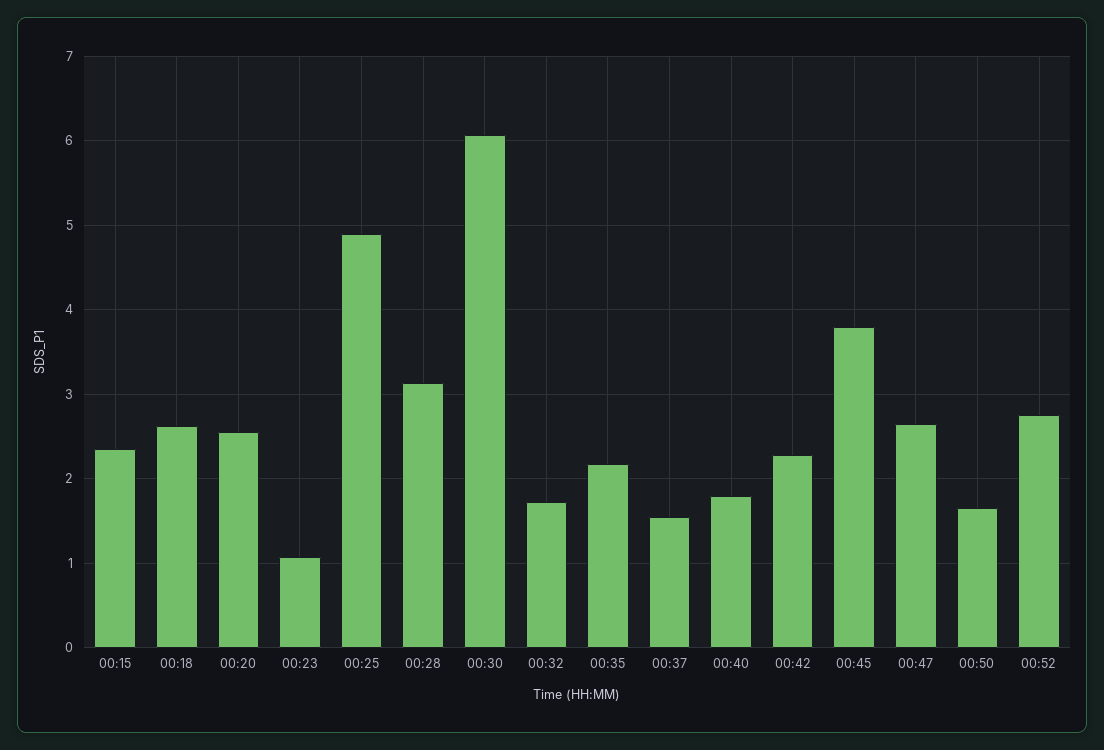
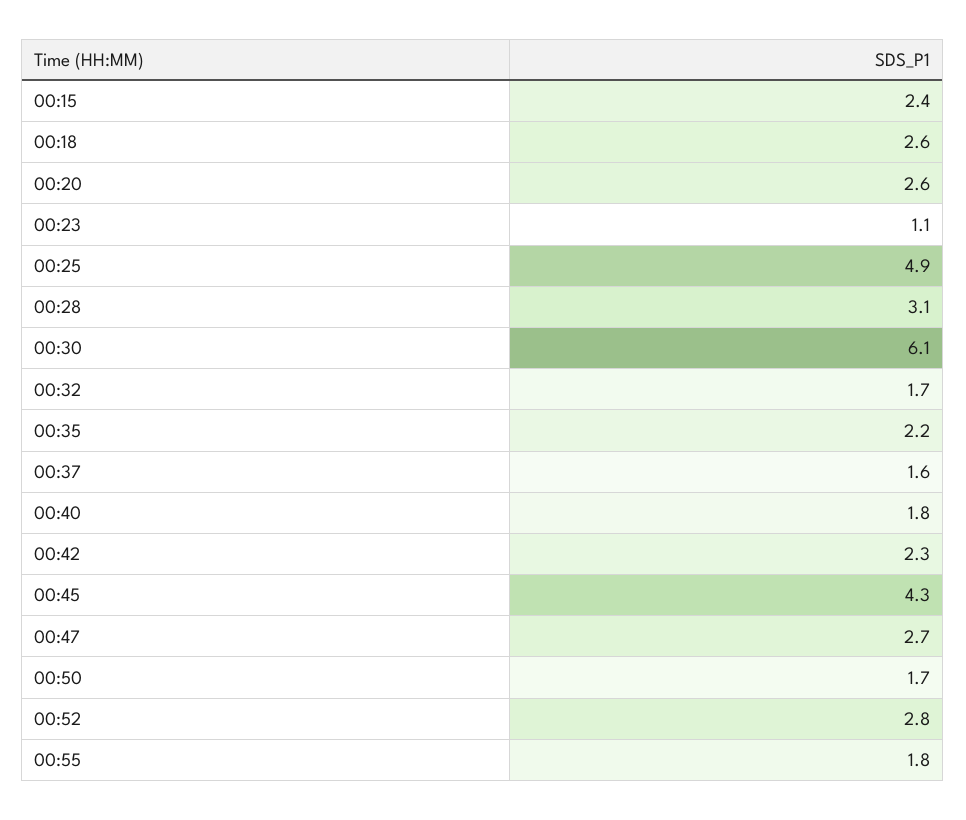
00:45: 3.8 -> 4.3
00:55: none -> 1.8

